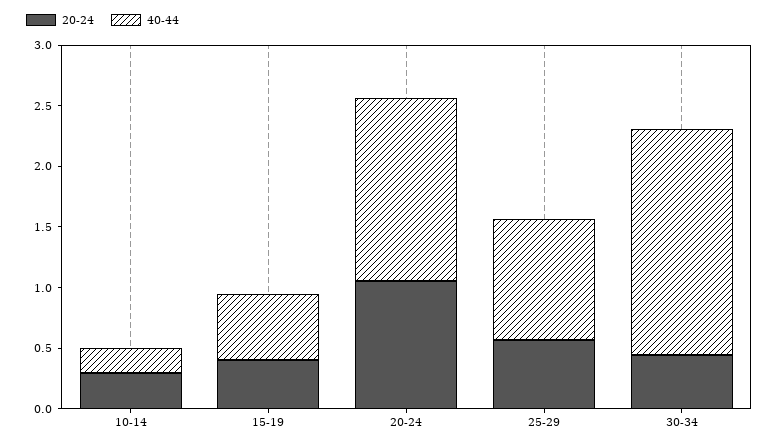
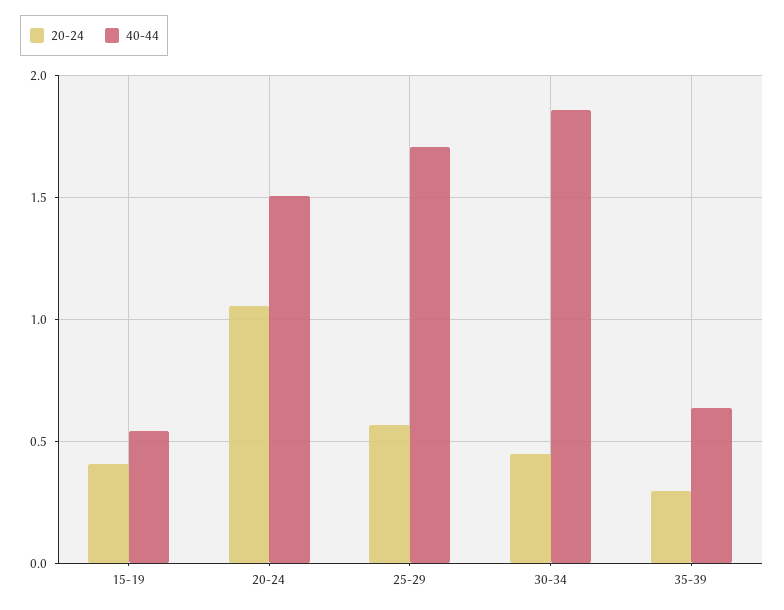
20-24, 10-14: 0.3 -> none
40-44, 10-14: 0.2 -> none
40-44, 25-29: 1 -> 1.7
20-24, 35-39: none -> 0.3
40-44, 35-39: none -> 0.65

